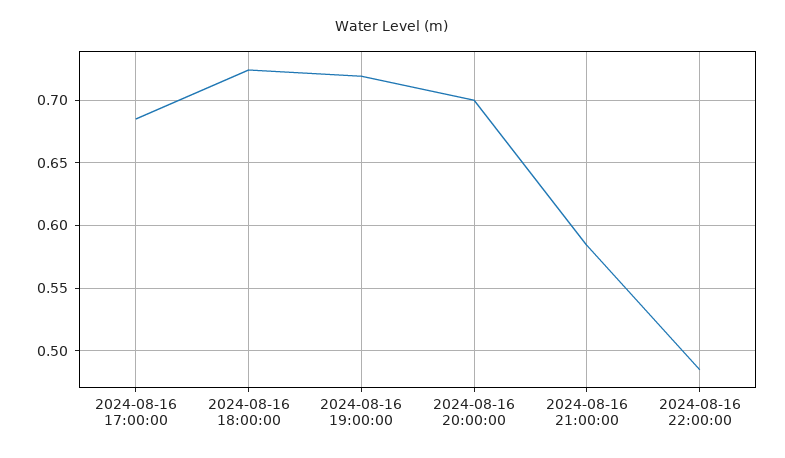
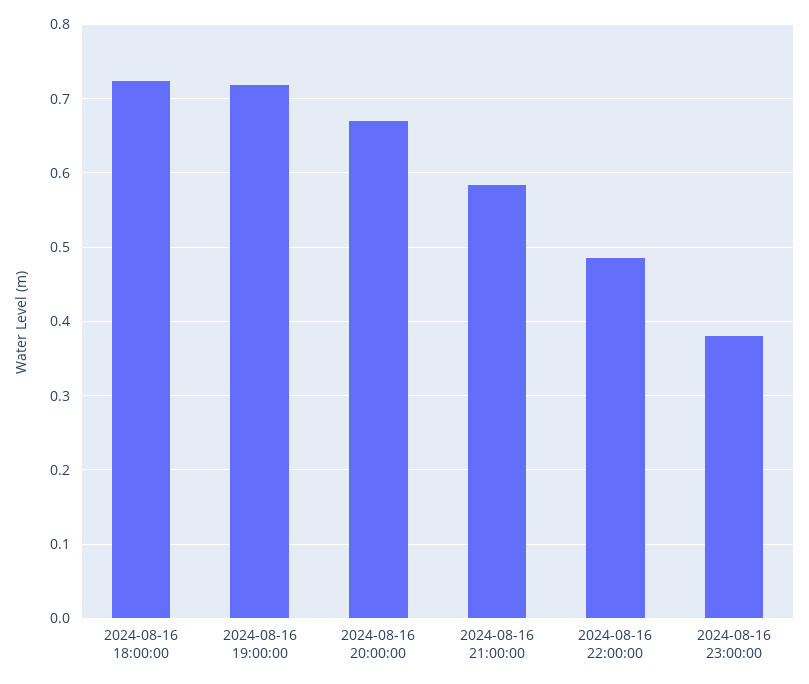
2024-08-16 17:00:00: 0.685 -> none
2024-08-16 20:00:00: 0.7 -> 0.67
2024-08-16 23:00:00: none -> 0.38

